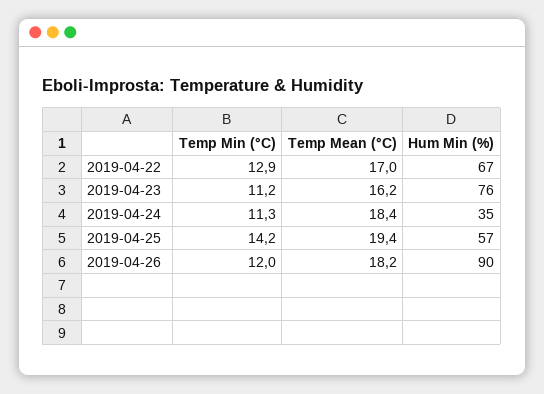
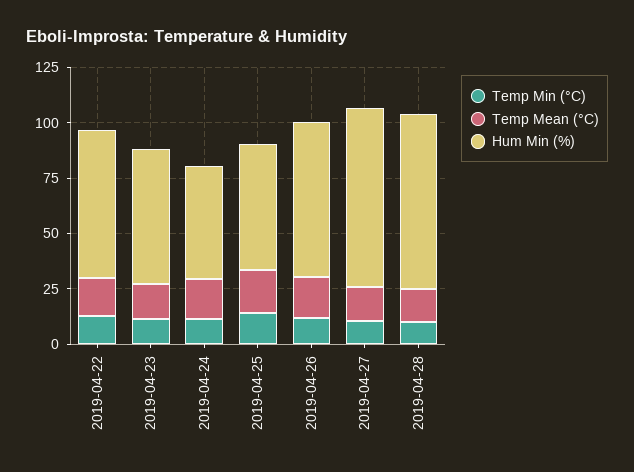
Hum Min (%), 2019-04-23: 76 -> 60
Hum Min (%), 2019-04-24: 35 -> 50
Hum Min (%), 2019-04-26: 90 -> 70
Temp Min (°C), 2019-04-27: none -> 10
Temp Mean (°C), 2019-04-27: none -> 15
Hum Min (%), 2019-04-27: none -> 80
Temp Min (°C), 2019-04-28: none -> 10
Temp Mean (°C), 2019-04-28: none -> 15
Hum Min (%), 2019-04-28: none -> 80

